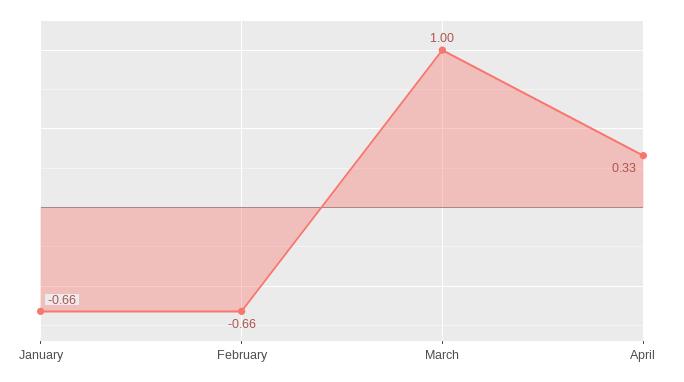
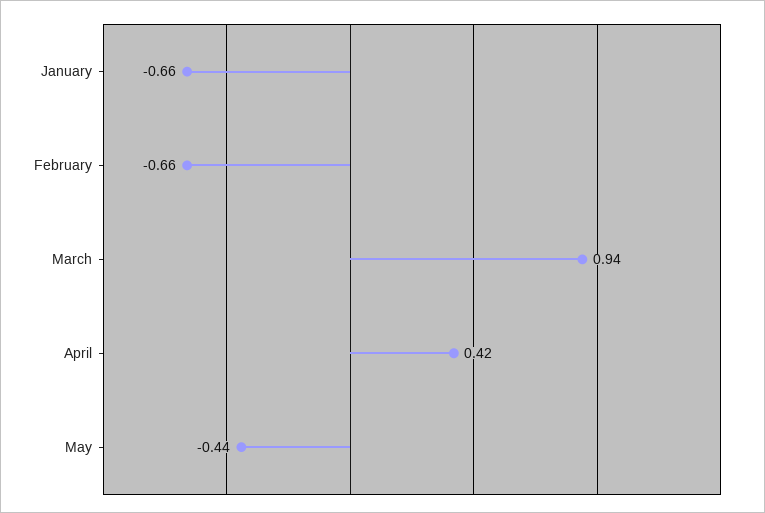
March: 1 -> 0.94
April: 0.33 -> 0.42
May: none -> -0.44

